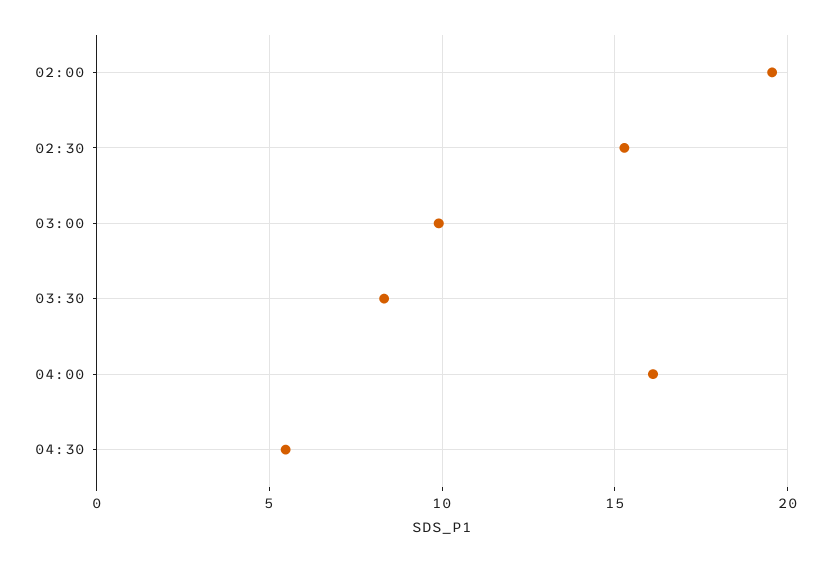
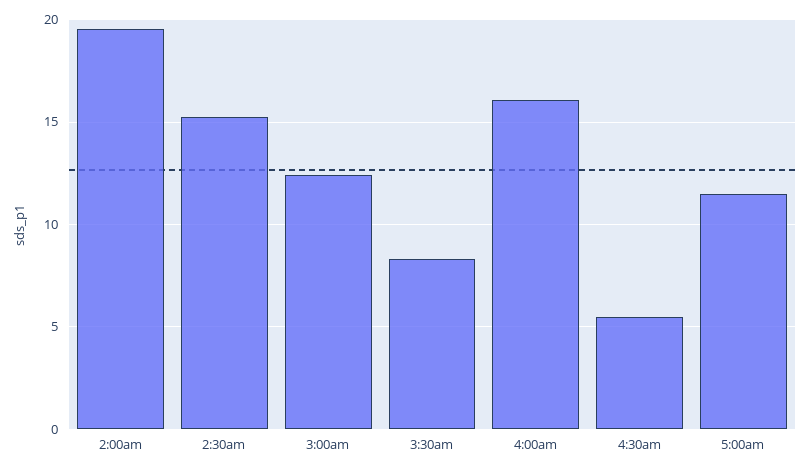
03:00: 10 -> 12.5
5:00am: none -> 11.5

